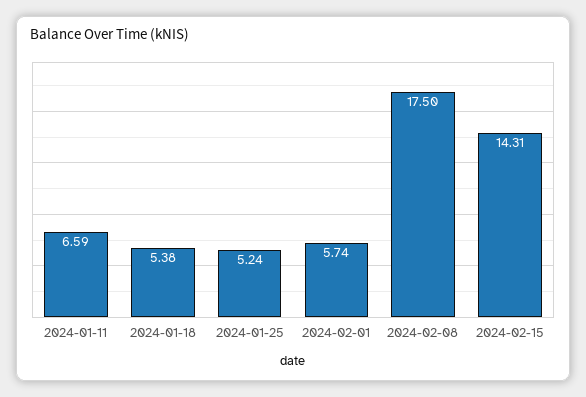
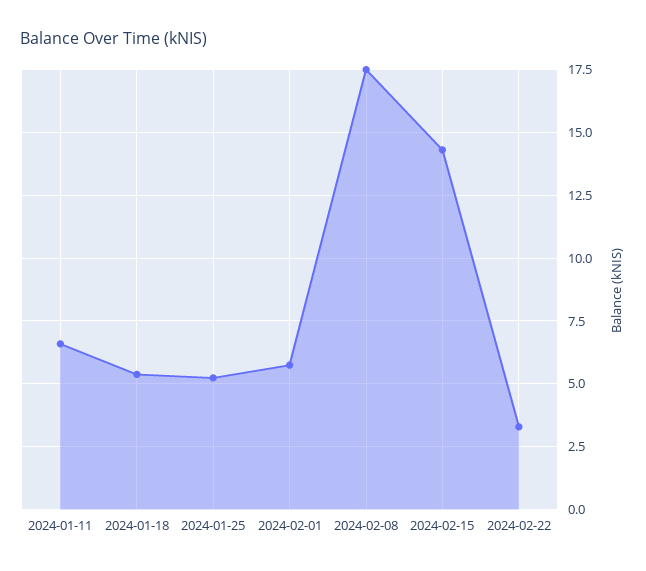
2024-02-22: none -> 3.25

